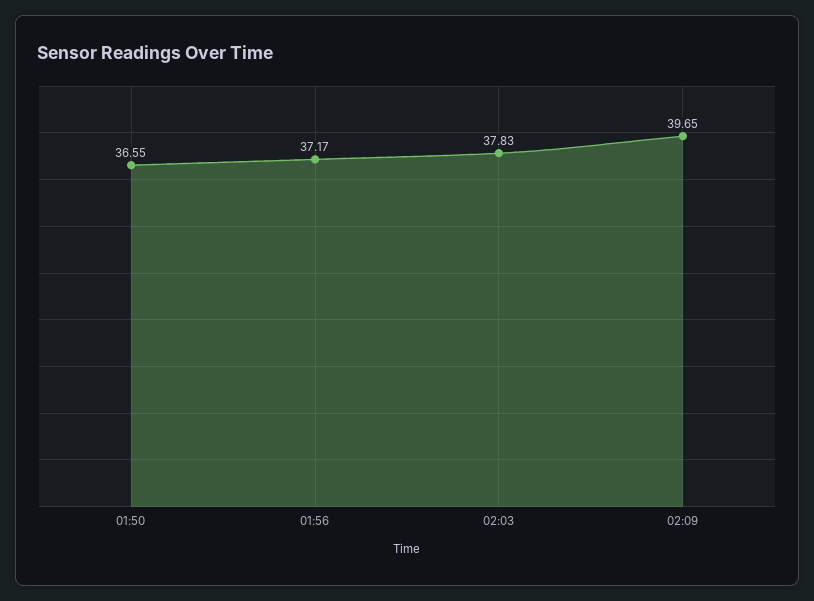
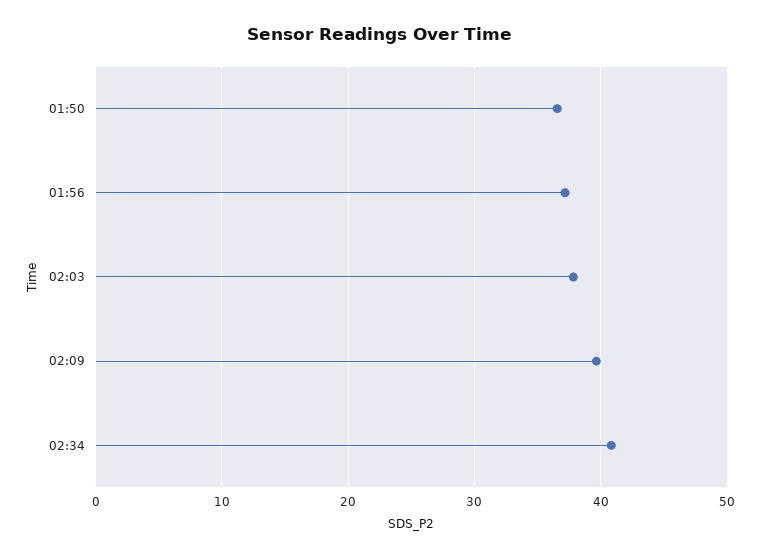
02:34: none -> 41

